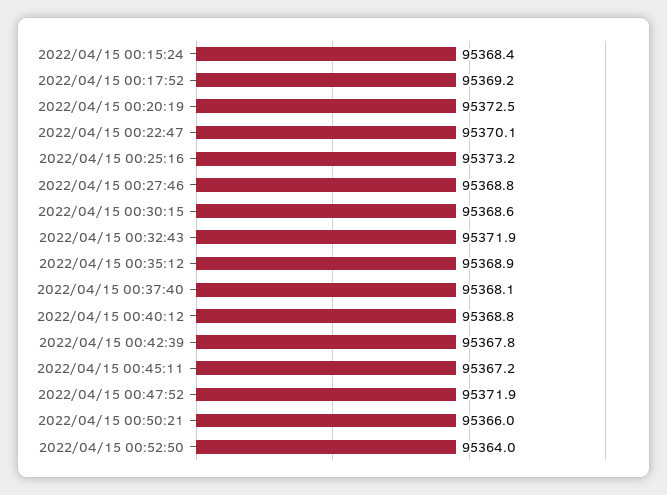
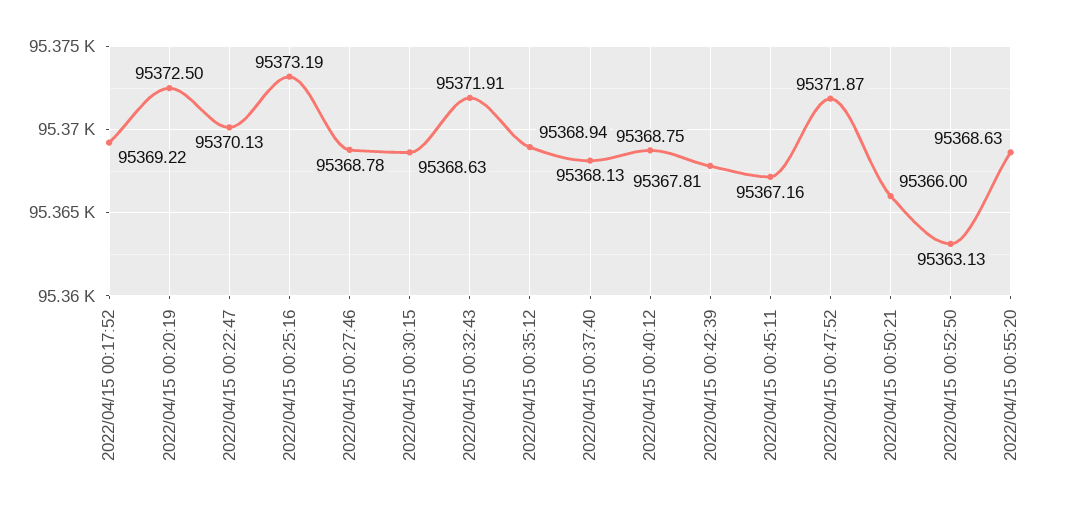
2022/04/15 00:15:24: 95368.4 -> none
2022/04/15 00:52:50: 95364 -> 95363.13
2022/04/15 00:55:20: none -> 95368.63

